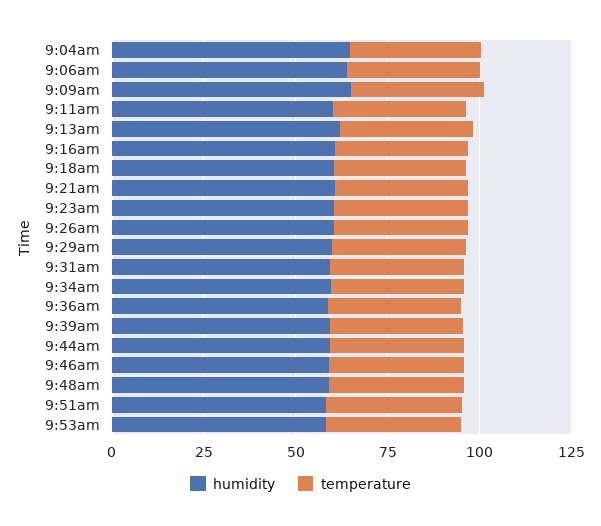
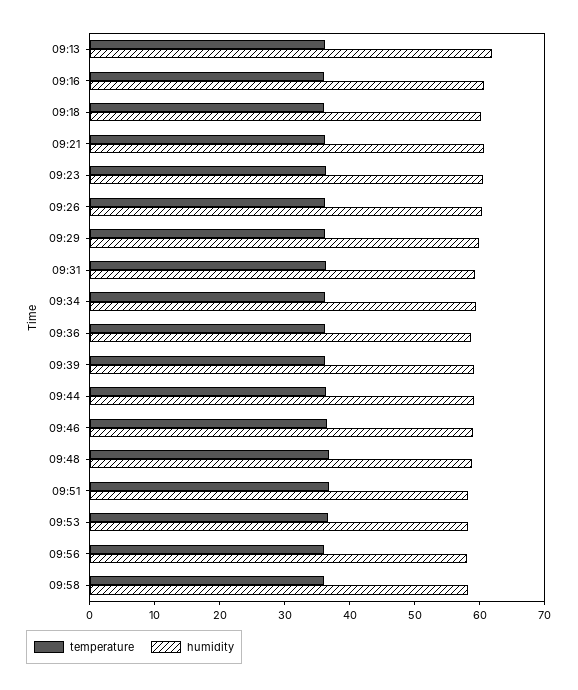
humidity, 9:04am: 65 -> none
temperature, 9:04am: 35 -> none
humidity, 9:06am: 65 -> none
temperature, 9:06am: 35 -> none
humidity, 9:09am: 65 -> none
temperature, 9:09am: 35 -> none
humidity, 9:11am: 60 -> none
temperature, 9:11am: 35 -> none
temperature, 09:56: none -> 36
humidity, 09:56: none -> 58
temperature, 09:58: none -> 36
humidity, 09:58: none -> 58

